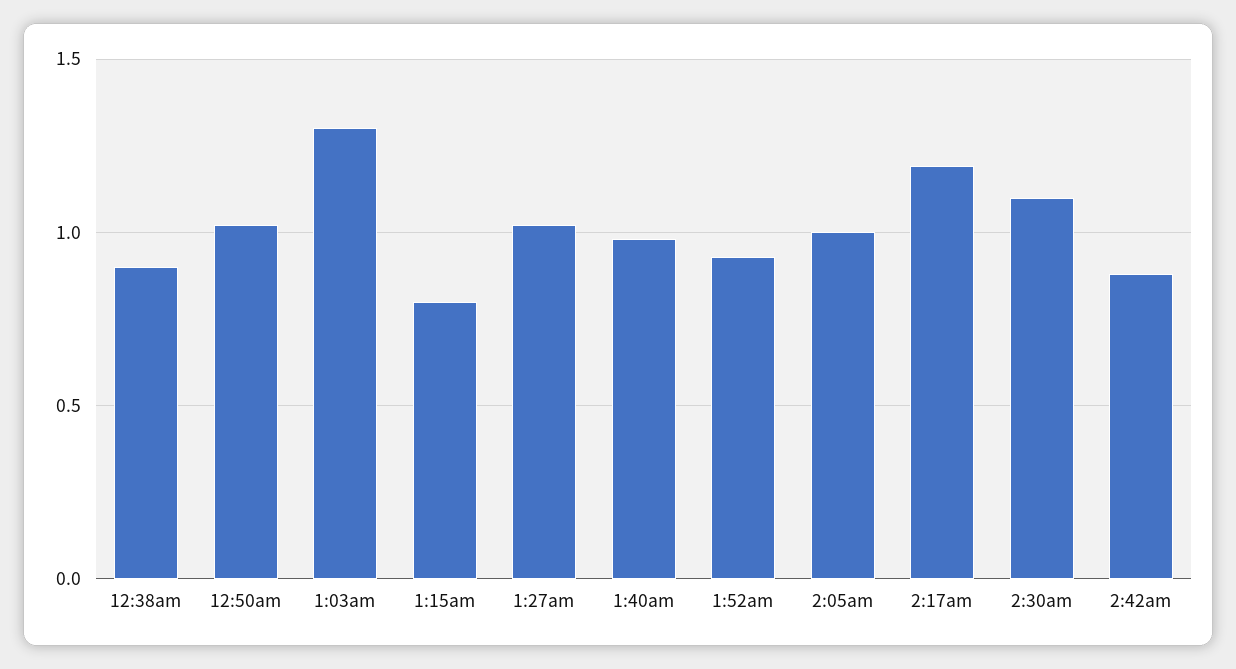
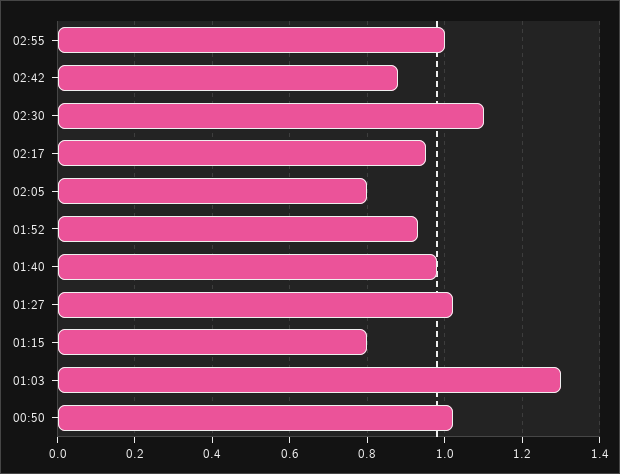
12:38am: 0.9 -> none
2:05am: 1 -> 0.8
2:17am: 1.2 -> 0.95
02:55: none -> 1

